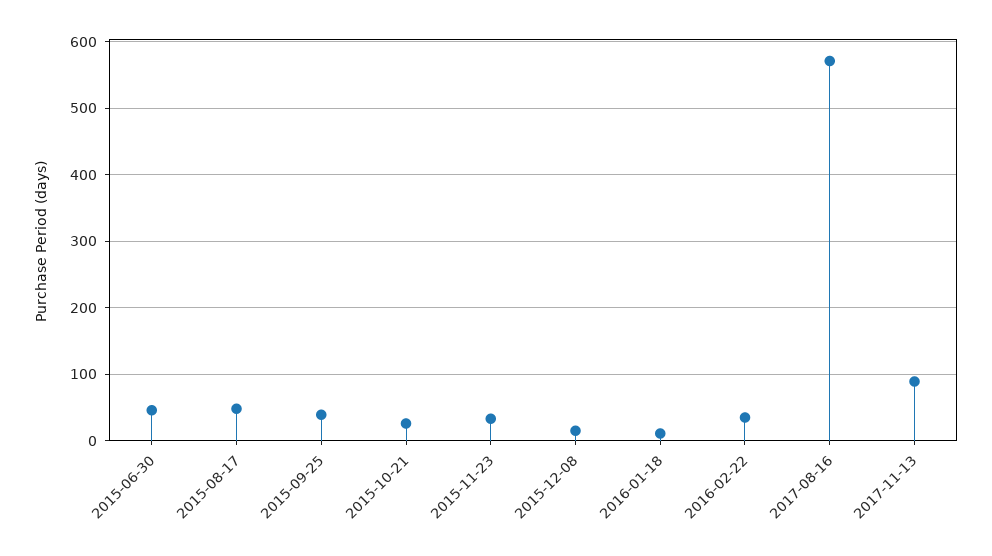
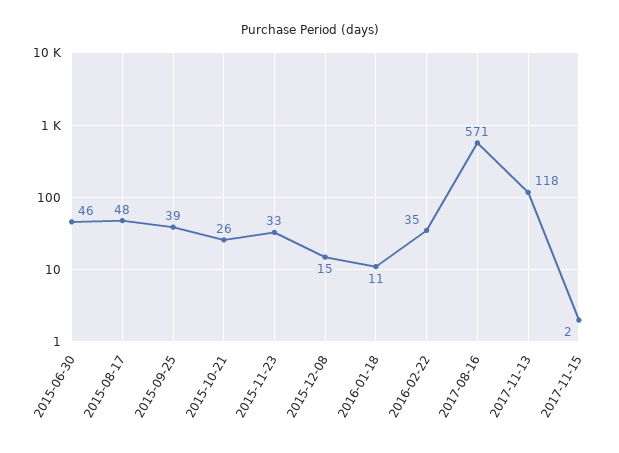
2017-11-13: 90 -> 118
2017-11-15: none -> 2

